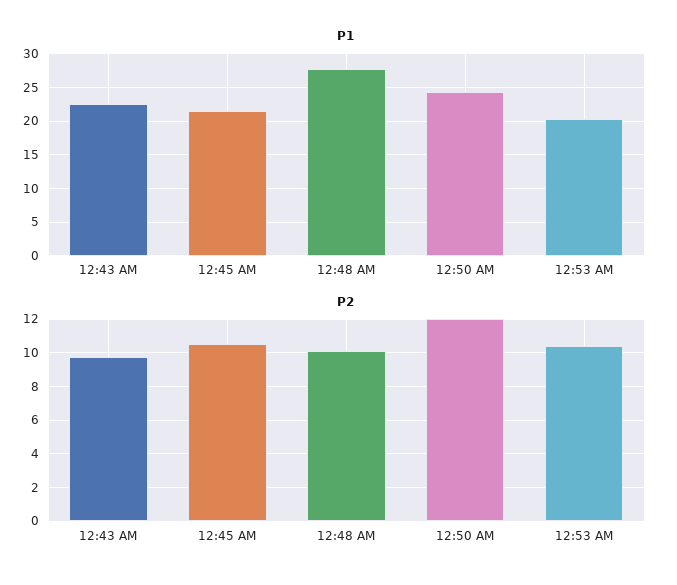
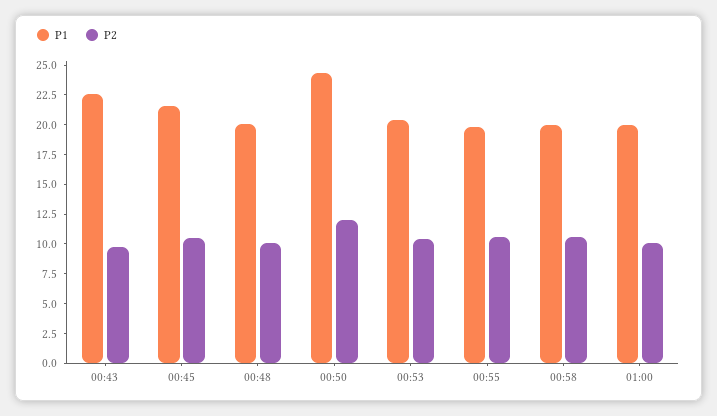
P1, 12:48 AM: 28 -> 20
P1, 00:55: none -> 20
P2, 00:55: none -> 10
P1, 00:58: none -> 20
P2, 00:58: none -> 10
P1, 01:00: none -> 20
P2, 01:00: none -> 10

